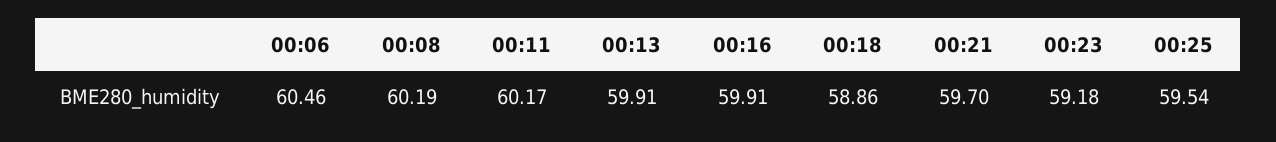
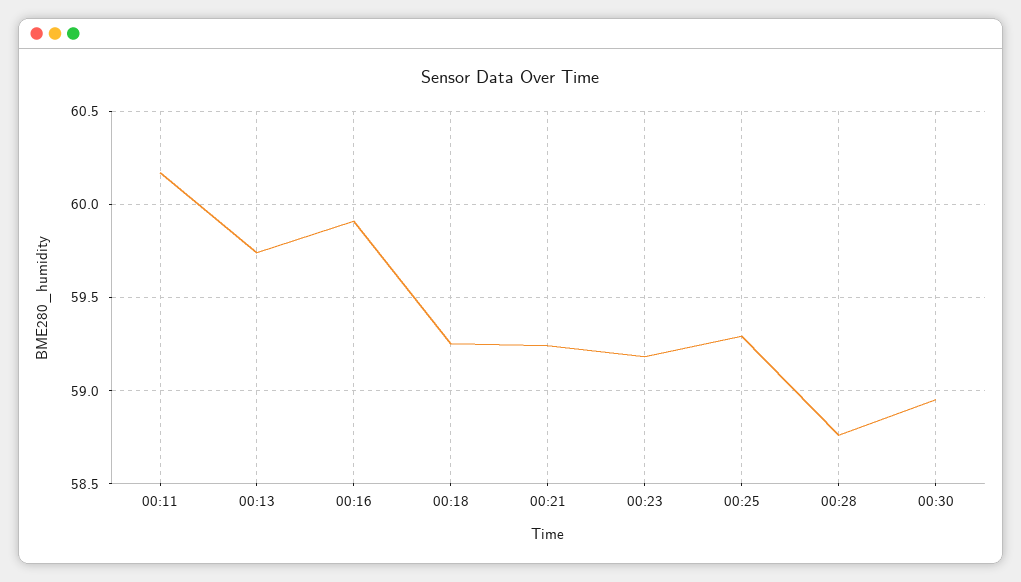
00:06: 60.46 -> none
00:08: 60.19 -> none
00:13: 59.91 -> 59.75
00:18: 58.86 -> 59.25
00:21: 59.7 -> 59.25
00:25: 59.54 -> 59.3
00:28: none -> 58.75
00:30: none -> 58.95

